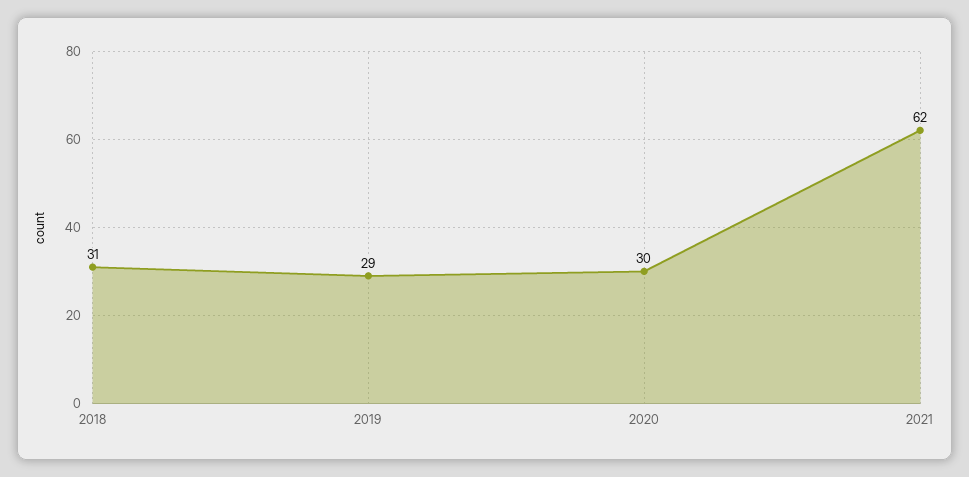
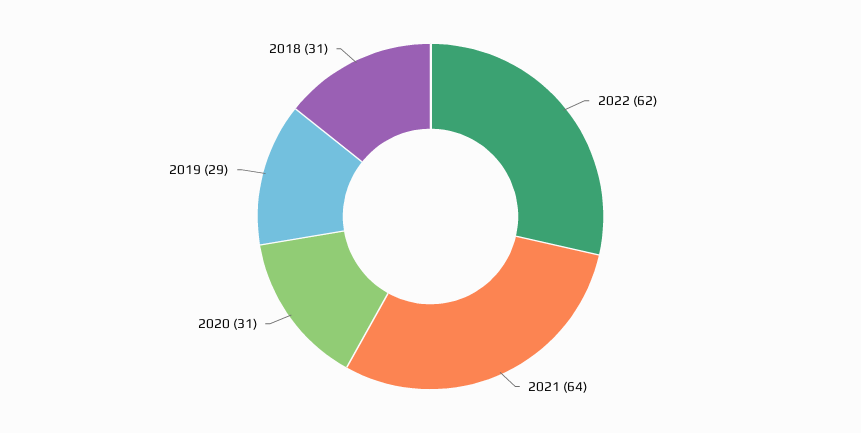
2020: 30 -> 31
2021: 62 -> 64
2022: none -> 62

